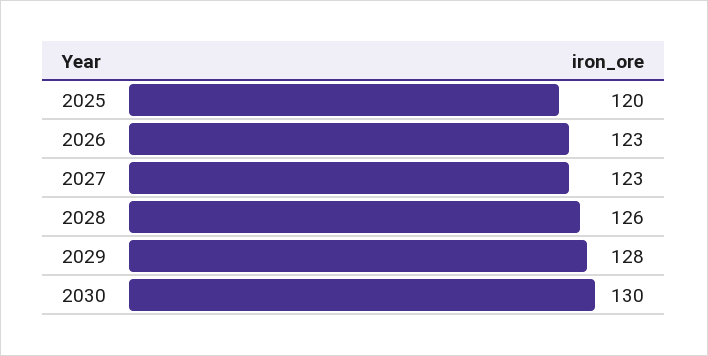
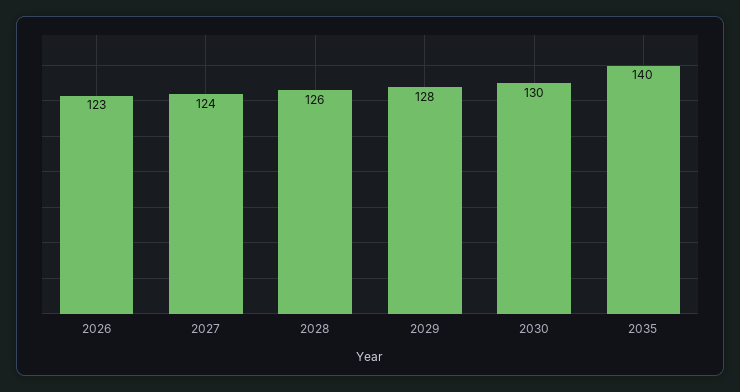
2025: 120 -> none
2027: 123 -> 124
2035: none -> 140

